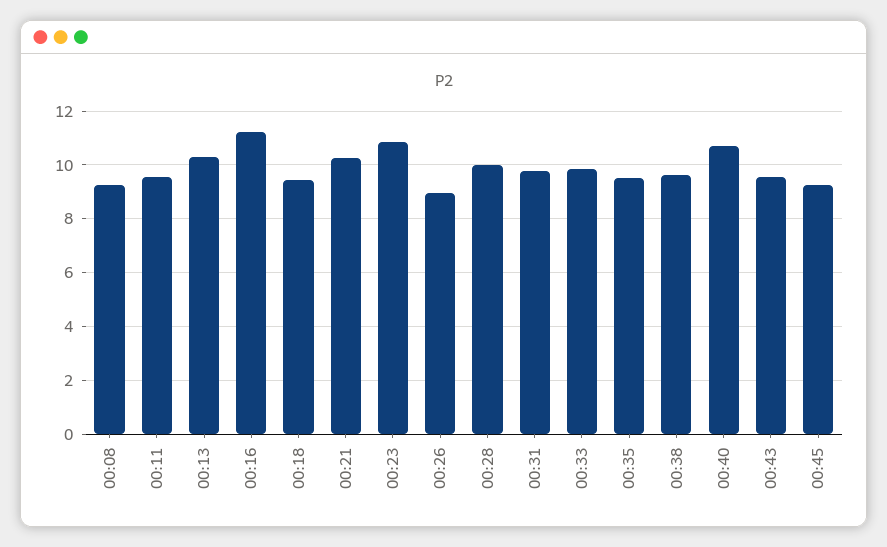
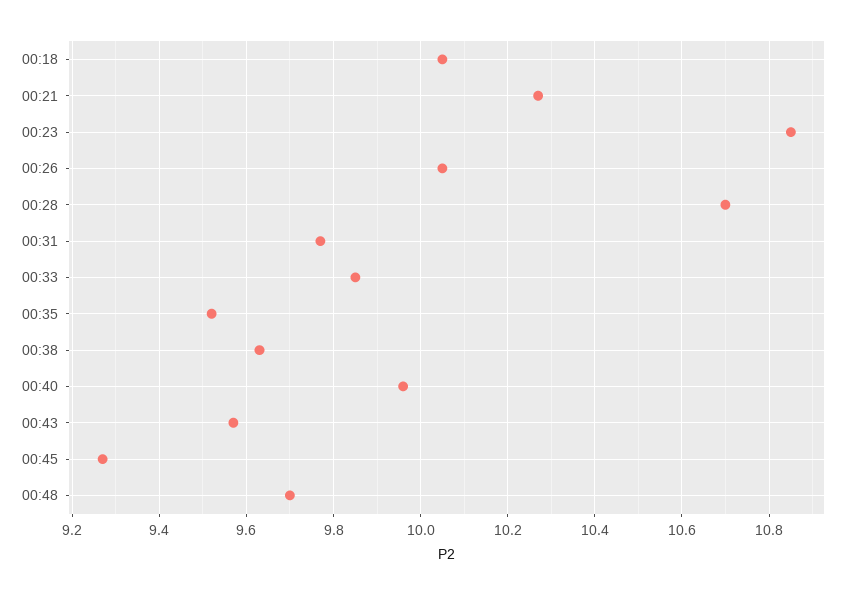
00:08: 9.25 -> none
00:11: 9.5 -> none
00:13: 10.25 -> none
00:16: 11.25 -> none
00:18: 9.5 -> 10.05
00:26: 9 -> 10.05
00:28: 10 -> 10.7
00:40: 10.75 -> 9.95
00:48: none -> 9.7

